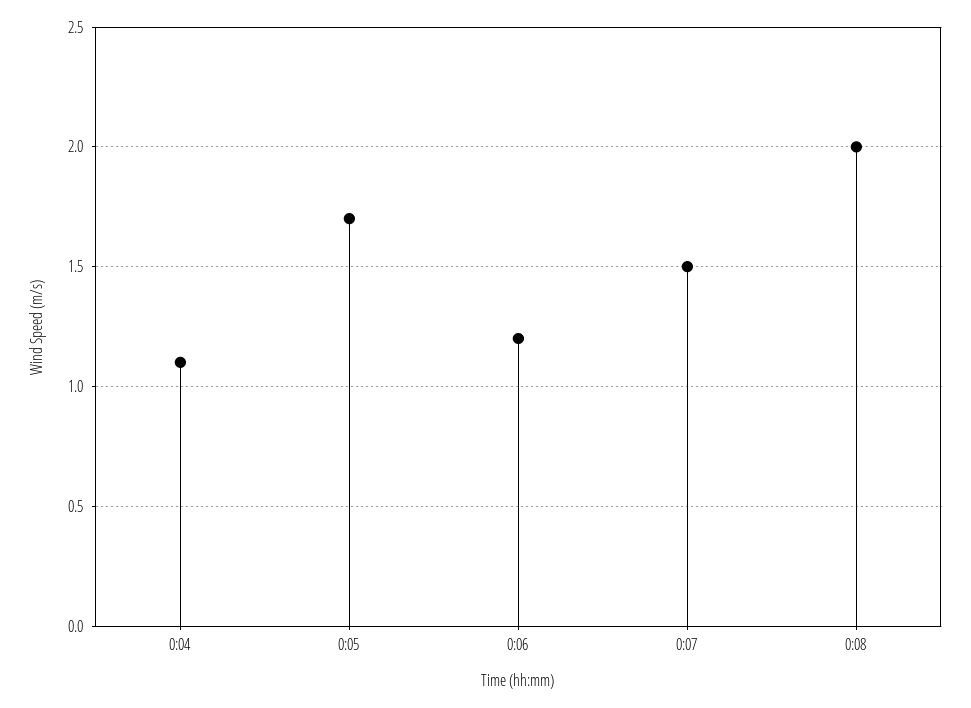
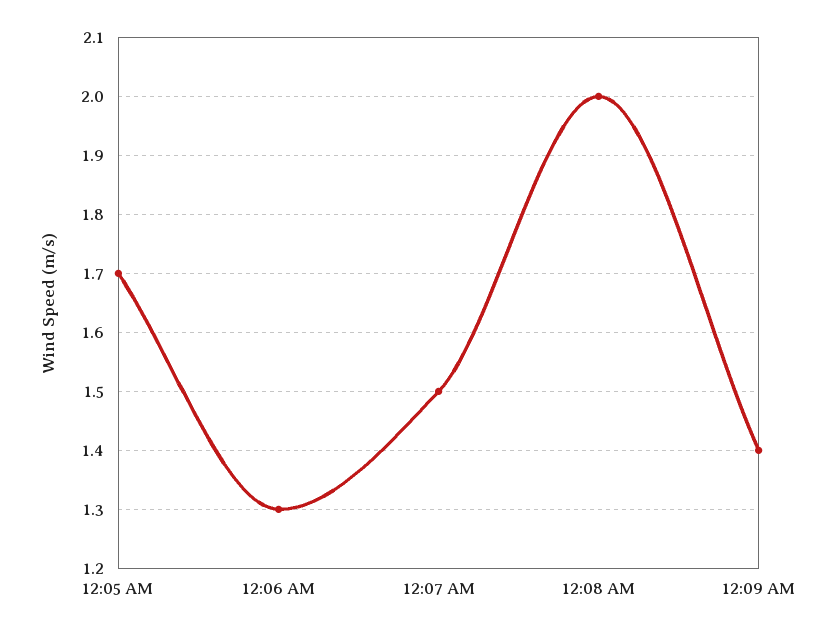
0:04: 1.1 -> none
0:06: 1.2 -> 1.3
12:09 AM: none -> 1.4

